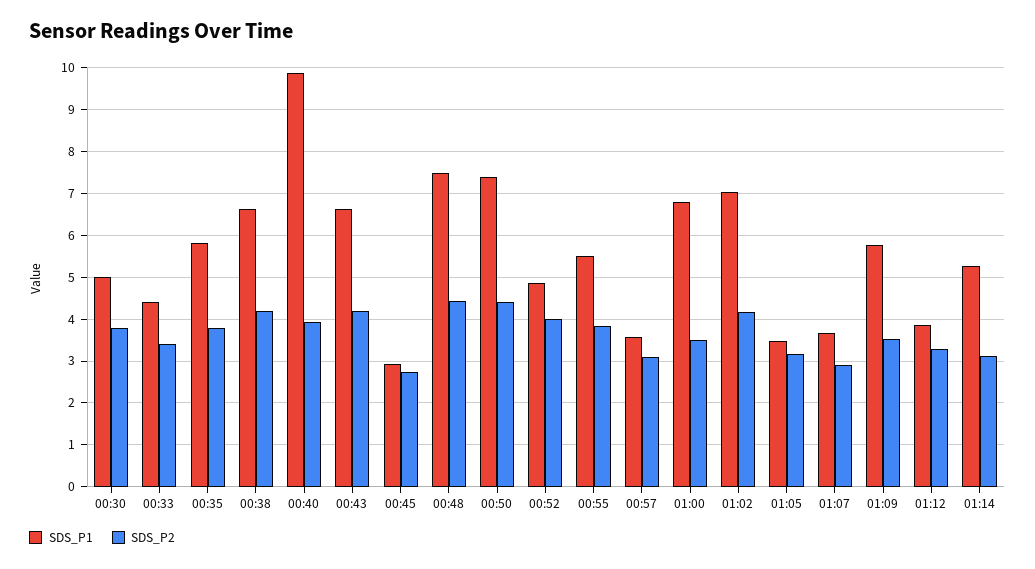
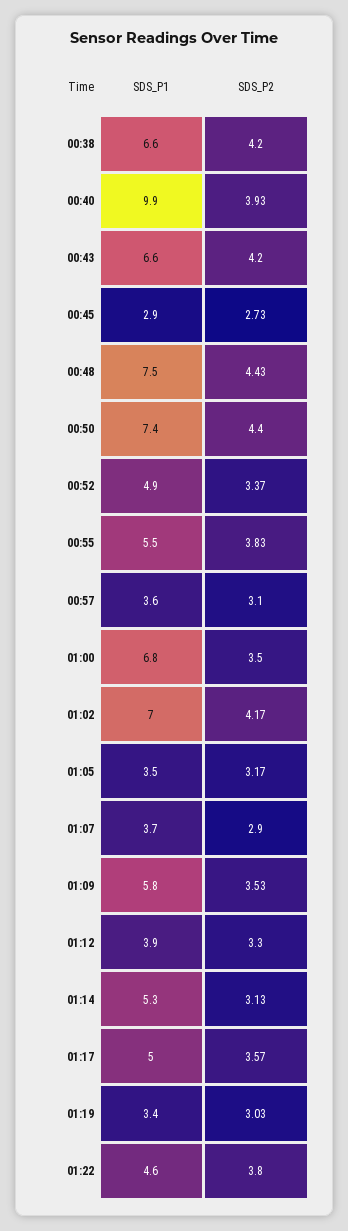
SDS_P1, 00:30: 5 -> none
SDS_P2, 00:30: 3.8 -> none
SDS_P1, 00:33: 4.4 -> none
SDS_P2, 00:33: 3.4 -> none
SDS_P1, 00:35: 5.8 -> none
SDS_P2, 00:35: 3.8 -> none
SDS_P2, 00:52: 4 -> 3.37
SDS_P1, 01:17: none -> 5
SDS_P2, 01:17: none -> 3.57
SDS_P1, 01:19: none -> 3.4
SDS_P2, 01:19: none -> 3.03
SDS_P1, 01:22: none -> 4.6
SDS_P2, 01:22: none -> 3.8

